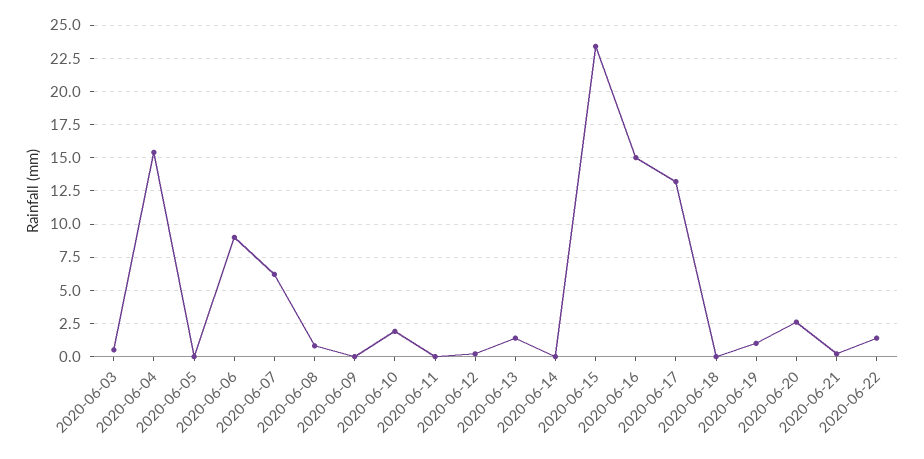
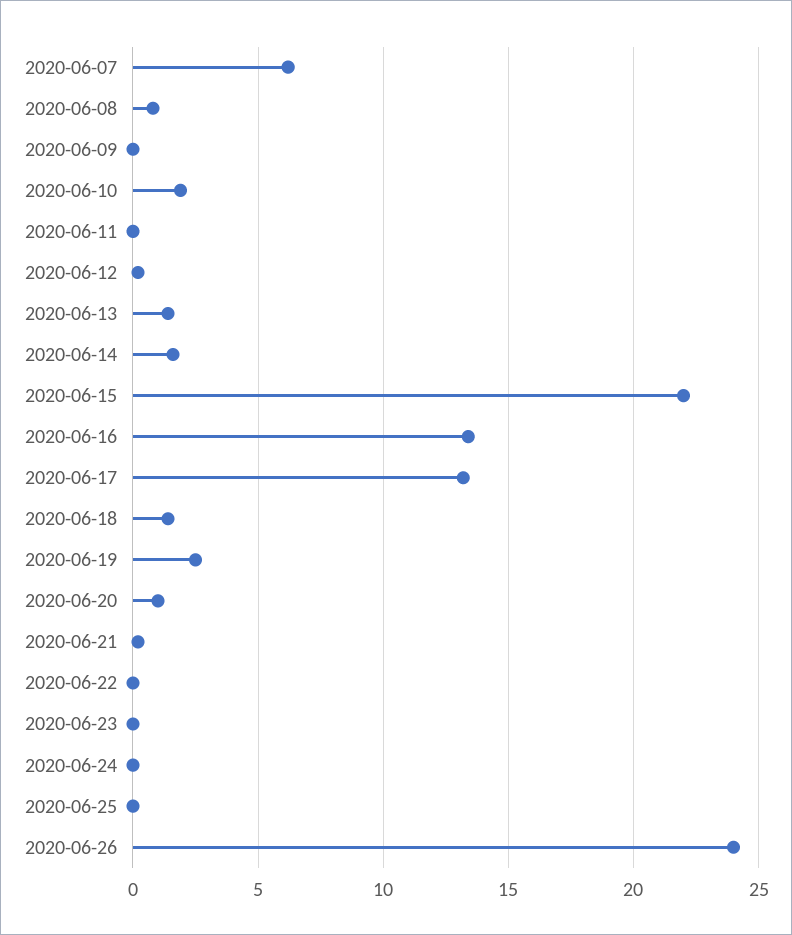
2020-06-03: 0.5 -> none
2020-06-04: 15.5 -> none
2020-06-05: 0 -> none
2020-06-06: 9 -> none
2020-06-14: 0 -> 1.5
2020-06-15: 23.5 -> 22
2020-06-16: 15 -> 13.5
2020-06-18: 0 -> 1.5
2020-06-19: 1 -> 2.5
2020-06-20: 2.5 -> 1
2020-06-22: 1.5 -> 0
2020-06-23: none -> 0
2020-06-24: none -> 0
2020-06-25: none -> 0
2020-06-26: none -> 24

